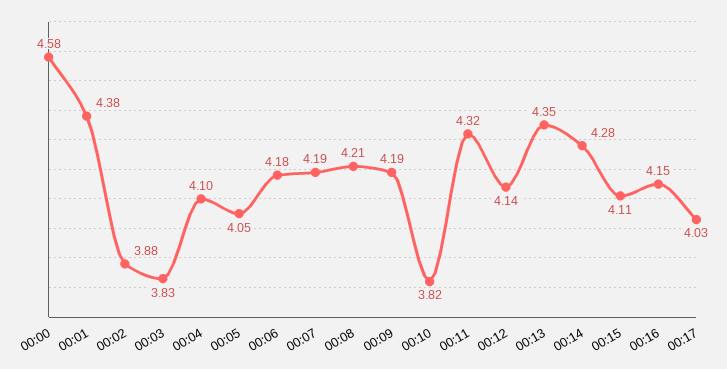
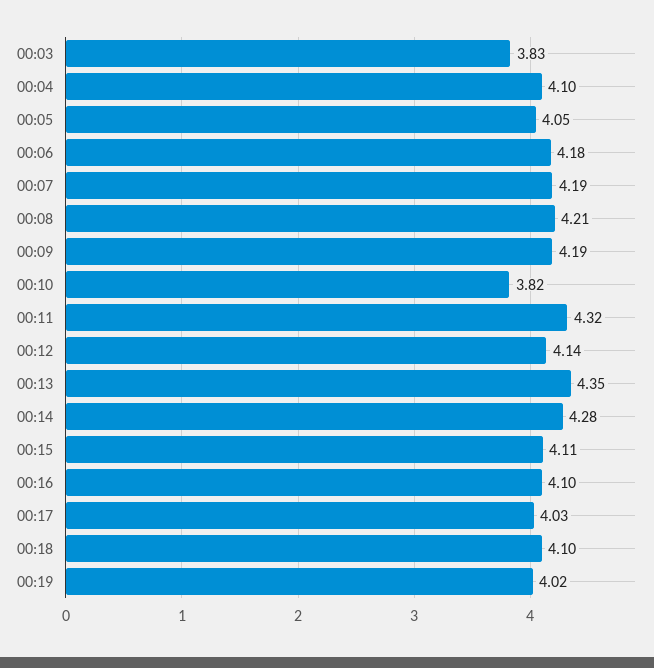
00:00: 4.58 -> none
00:01: 4.38 -> none
00:02: 3.88 -> none
00:16: 4.15 -> 4.1
00:18: none -> 4.1
00:19: none -> 4.02

